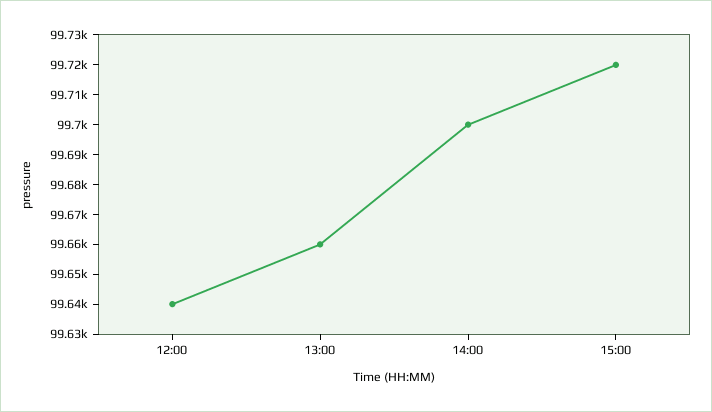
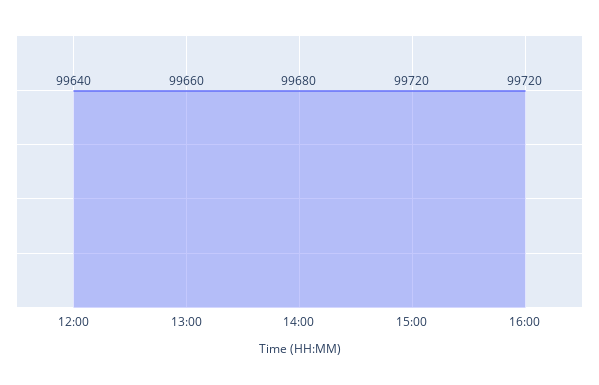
14:00: 99700 -> 99680
16:00: none -> 99720

